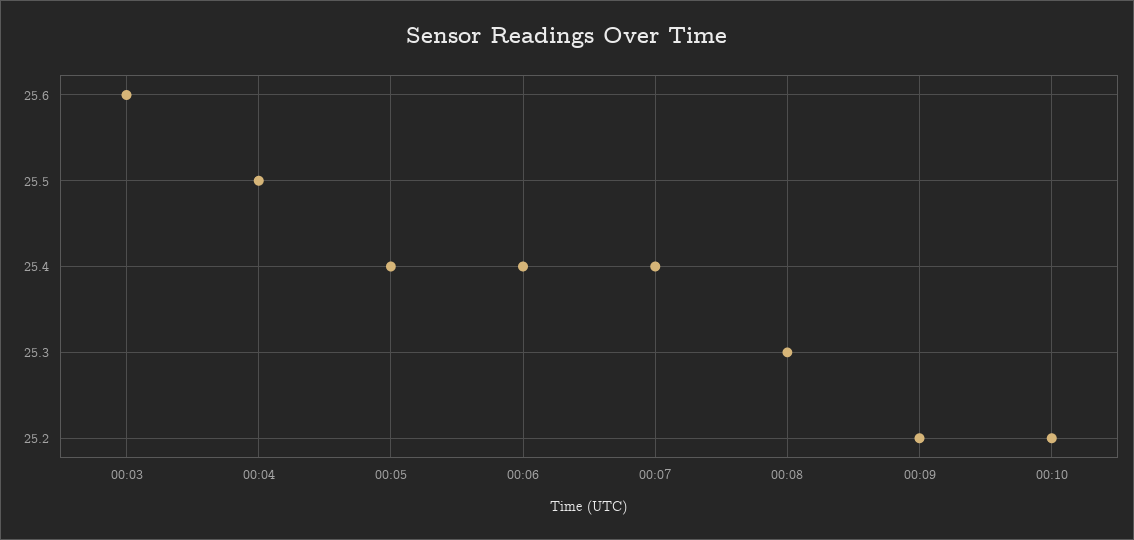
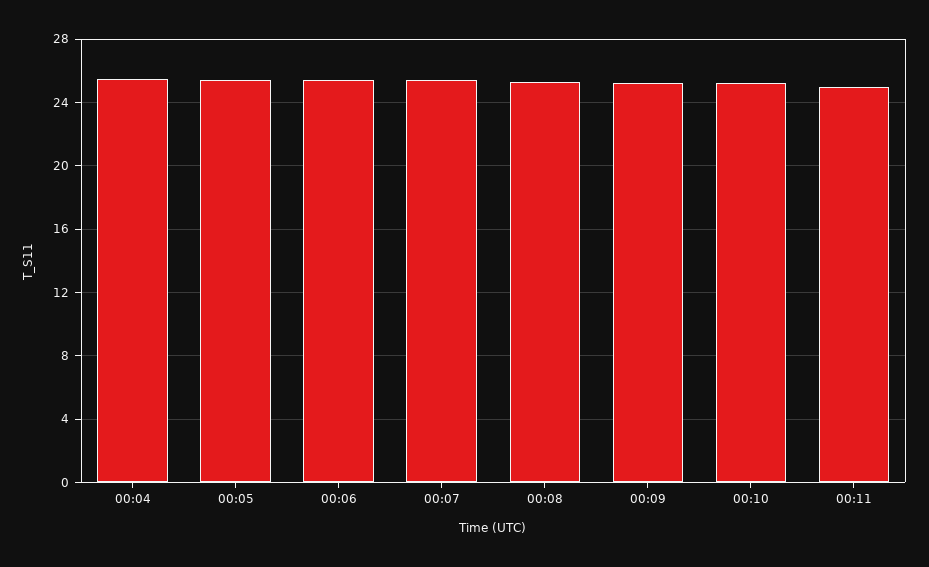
00:03: 25.6 -> none
00:11: none -> 25

